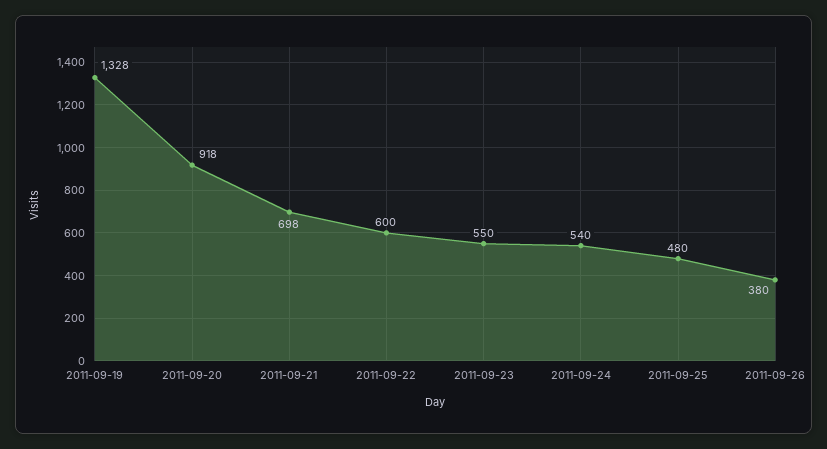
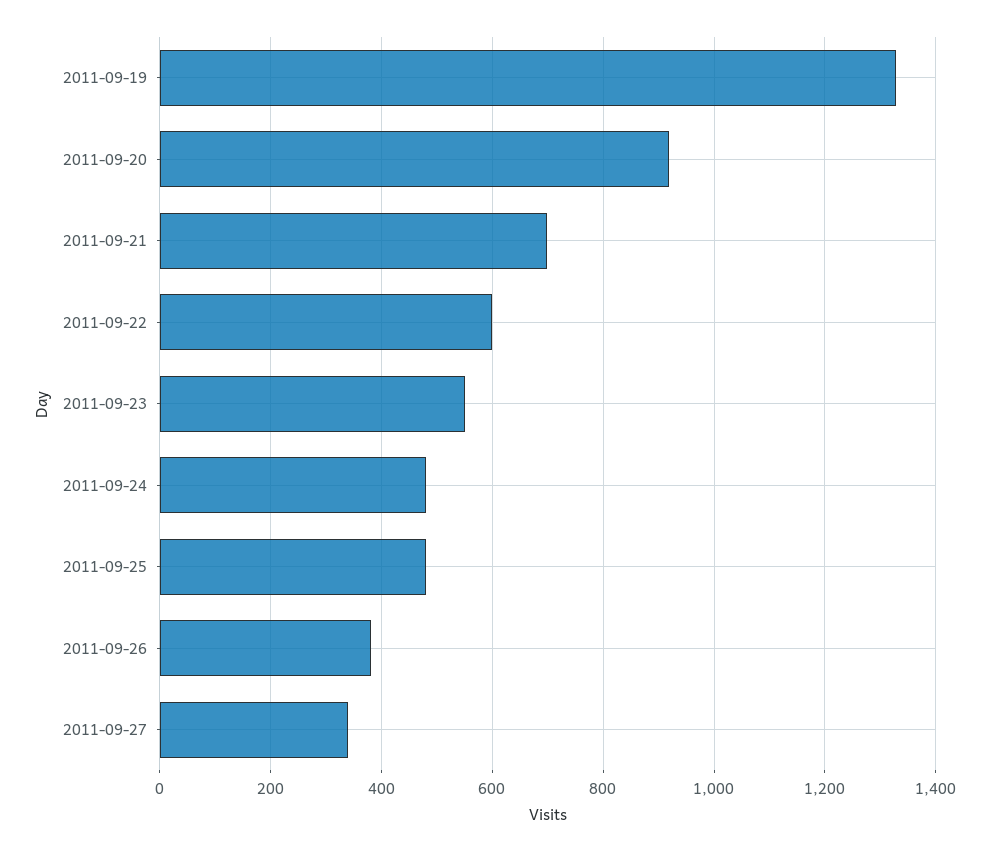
2011-09-24: 540 -> 480
2011-09-27: none -> 340

